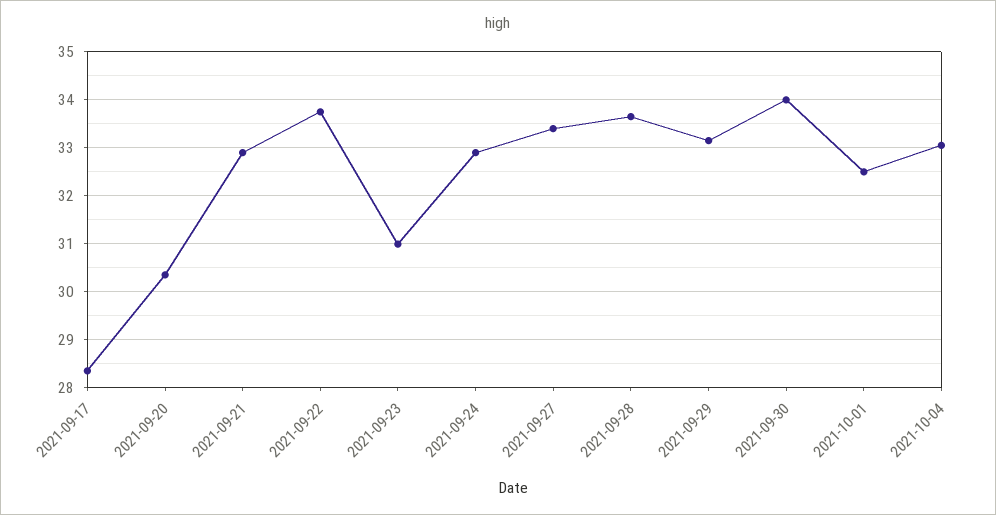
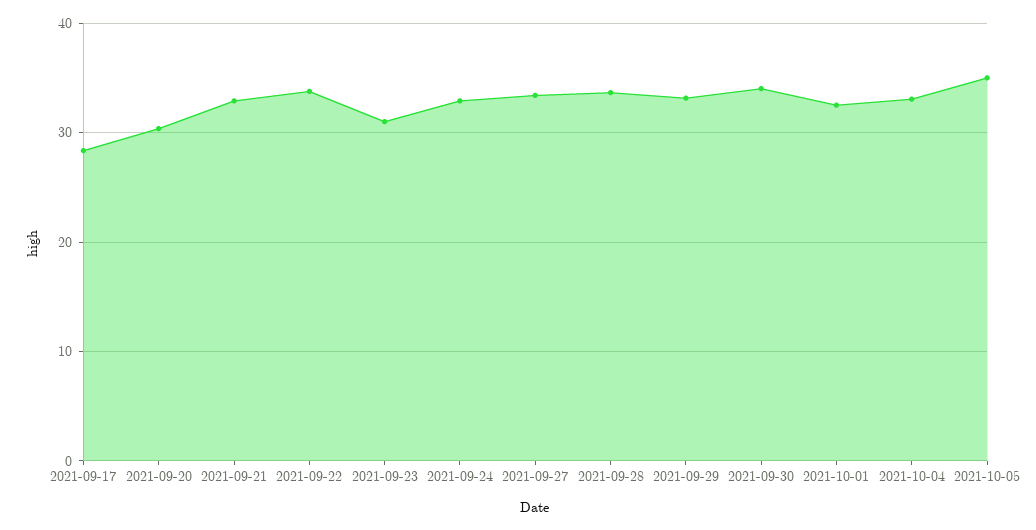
2021-10-05: none -> 35

